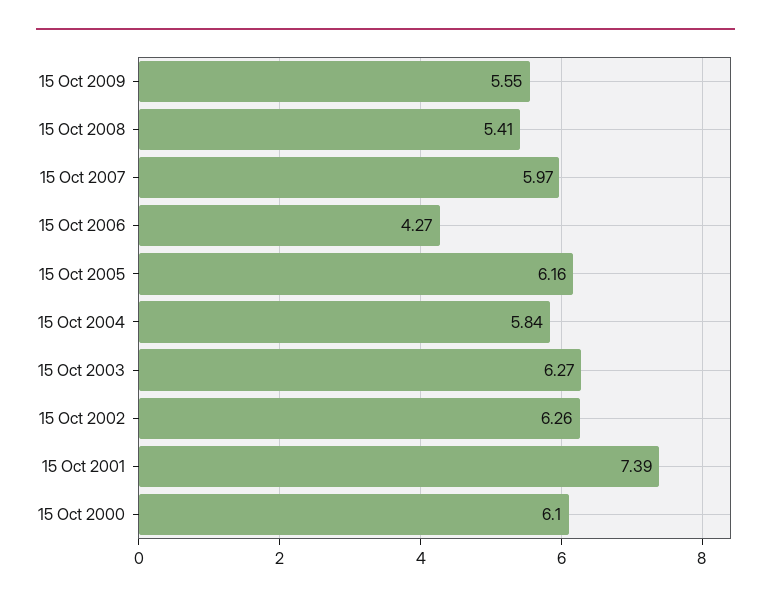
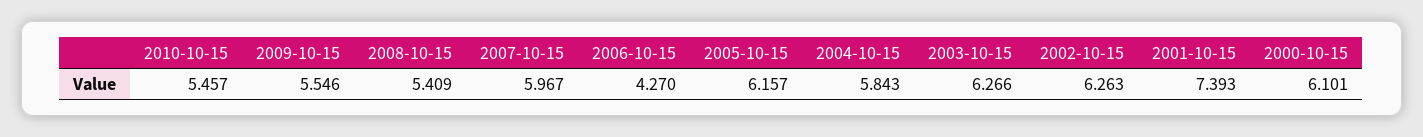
2010-10-15: none -> 5.457

